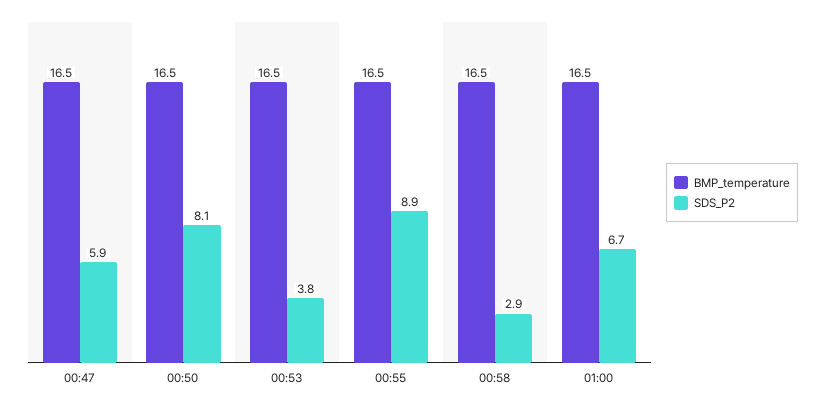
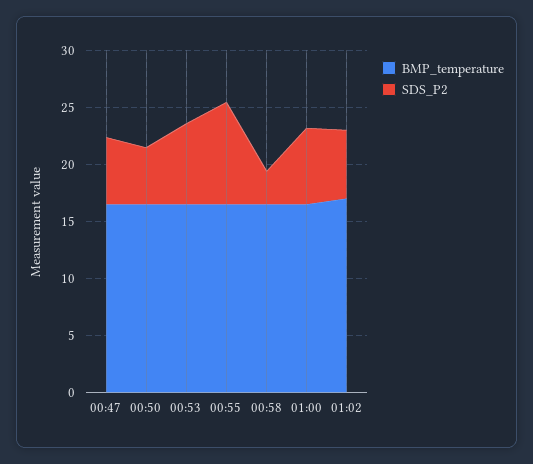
SDS_P2, 00:50: 8.1 -> 5
SDS_P2, 00:53: 3.8 -> 7
BMP_temperature, 01:02: none -> 17
SDS_P2, 01:02: none -> 6

